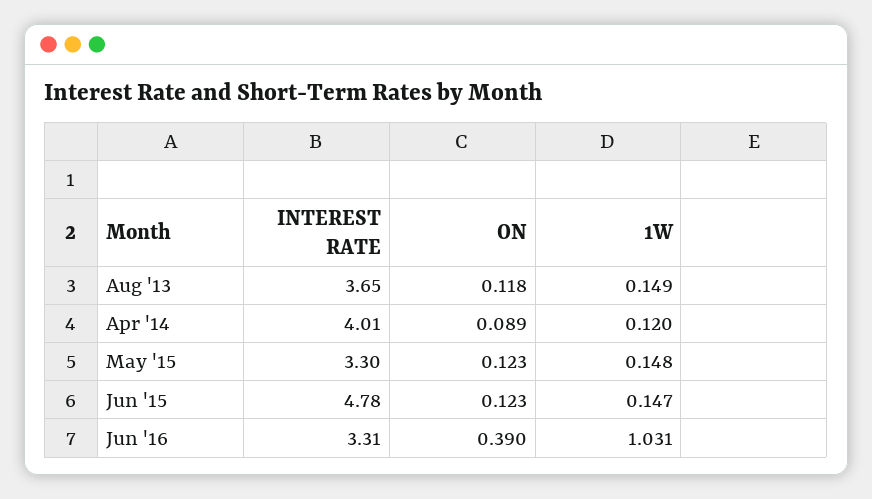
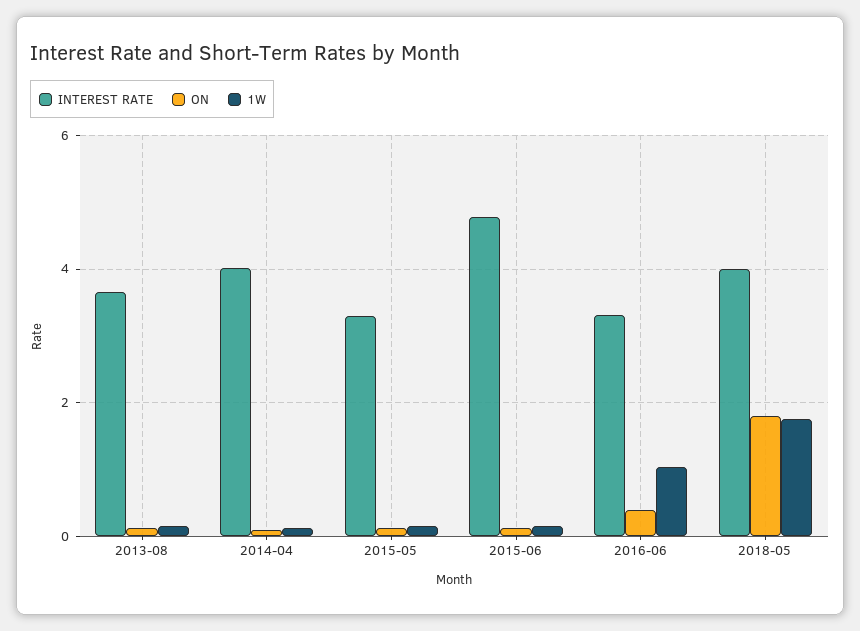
INTEREST RATE, 2018-05: none -> 4
ON, 2018-05: none -> 1.8
1W, 2018-05: none -> 1.8

